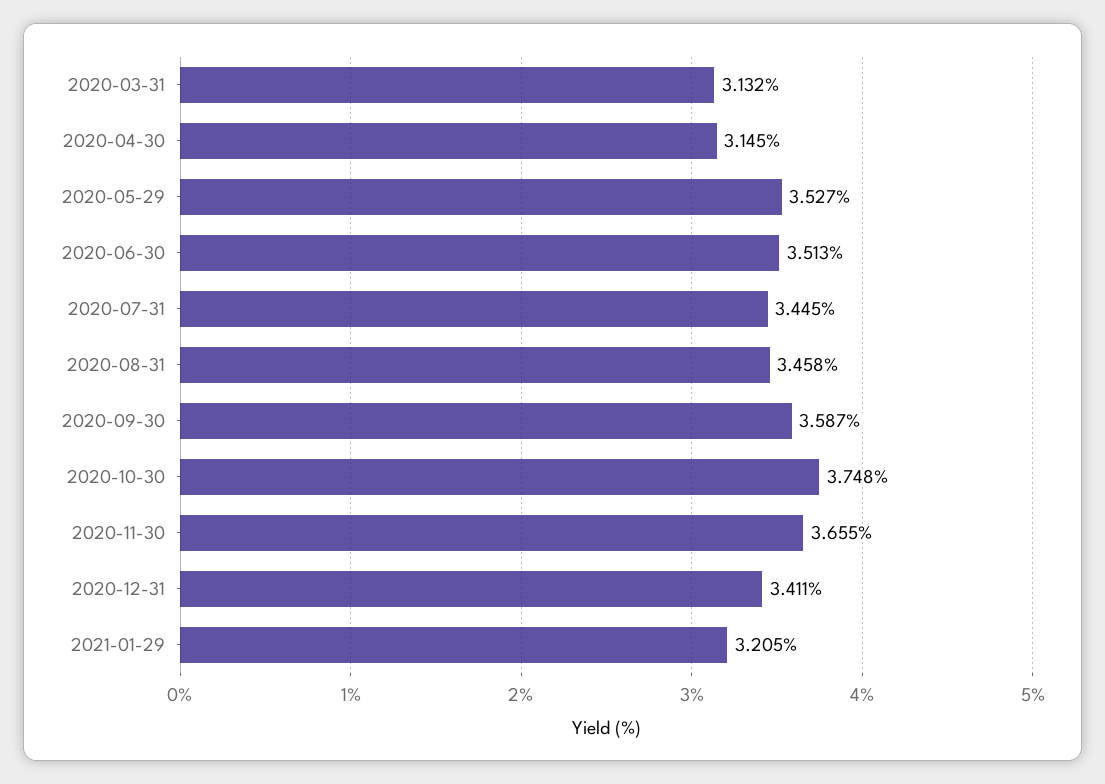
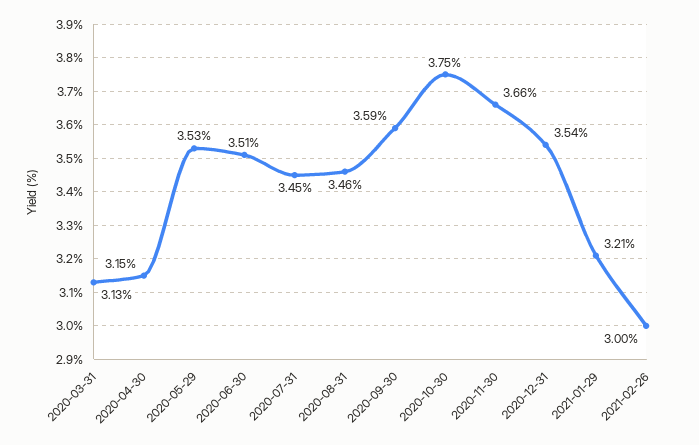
2020-12-31: 3.411 -> 3.54
2021-02-26: none -> 3

